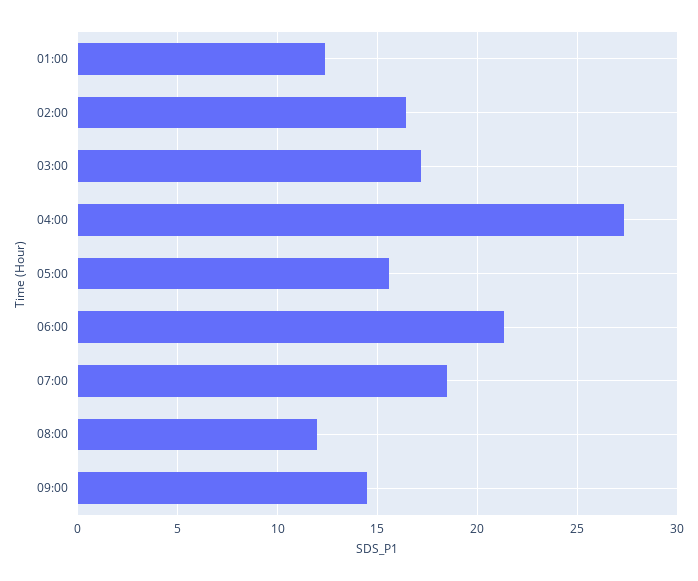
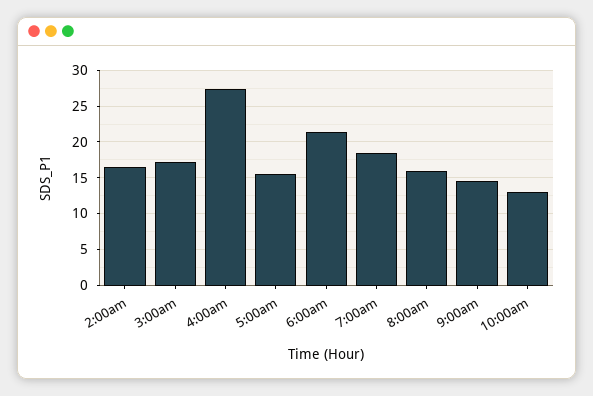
01:00: 12.5 -> none
08:00: 12 -> 16
10:00am: none -> 13

